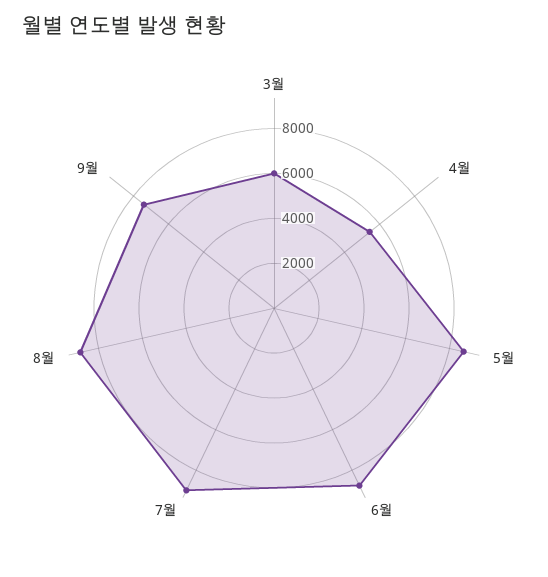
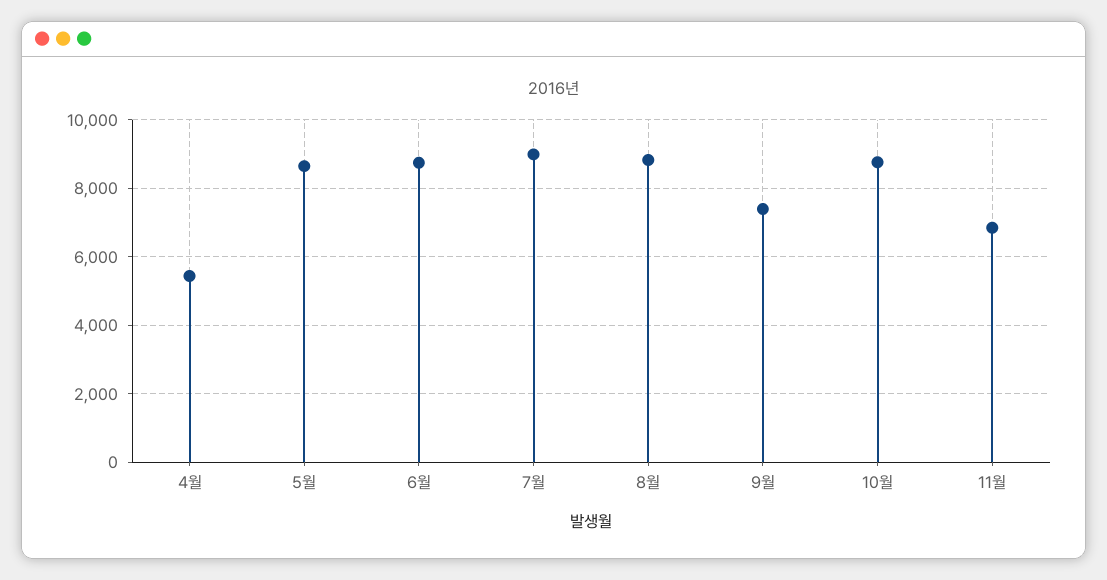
3월: 6000 -> none
10월: none -> 8800
11월: none -> 6800

